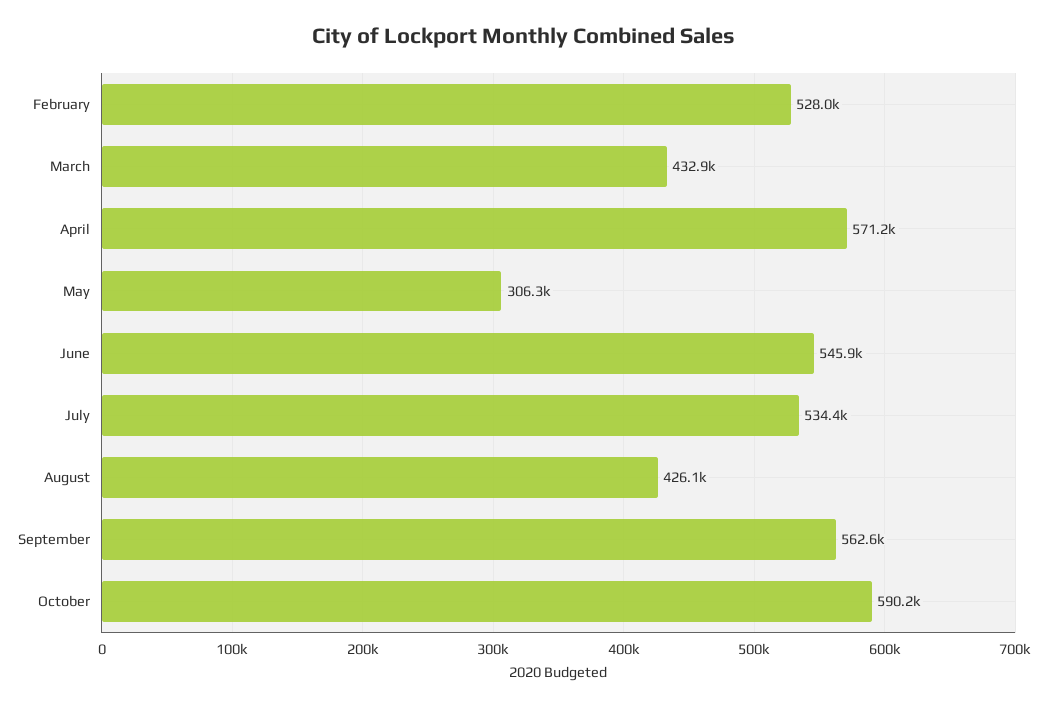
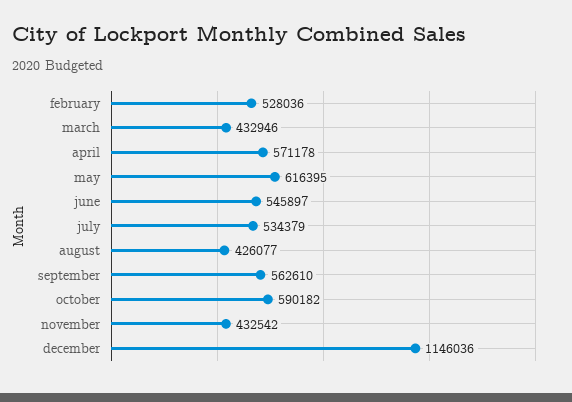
May: 306300 -> 616395
november: none -> 432542
december: none -> 1146036

